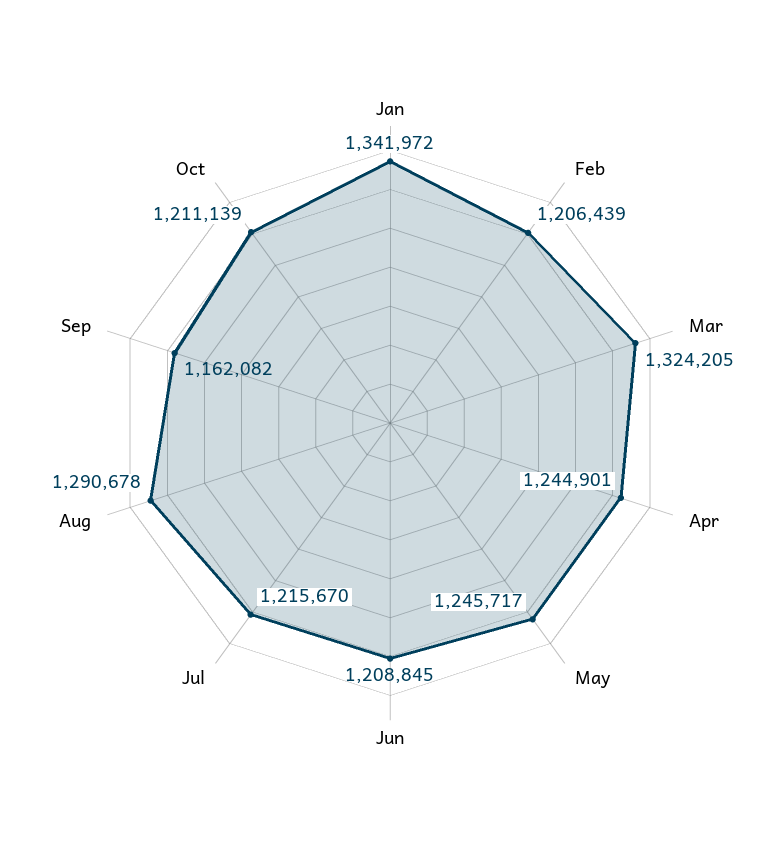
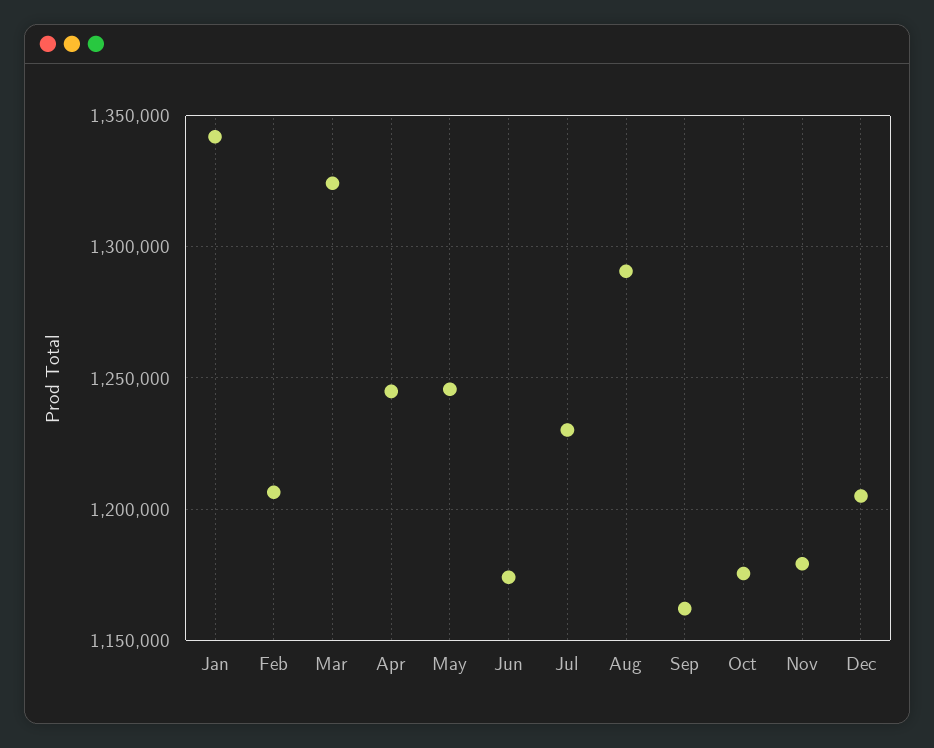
Jun: 1208845 -> 1175000
Jul: 1215670 -> 1230000
Oct: 1211139 -> 1175000
Nov: none -> 1180000
Dec: none -> 1205000

